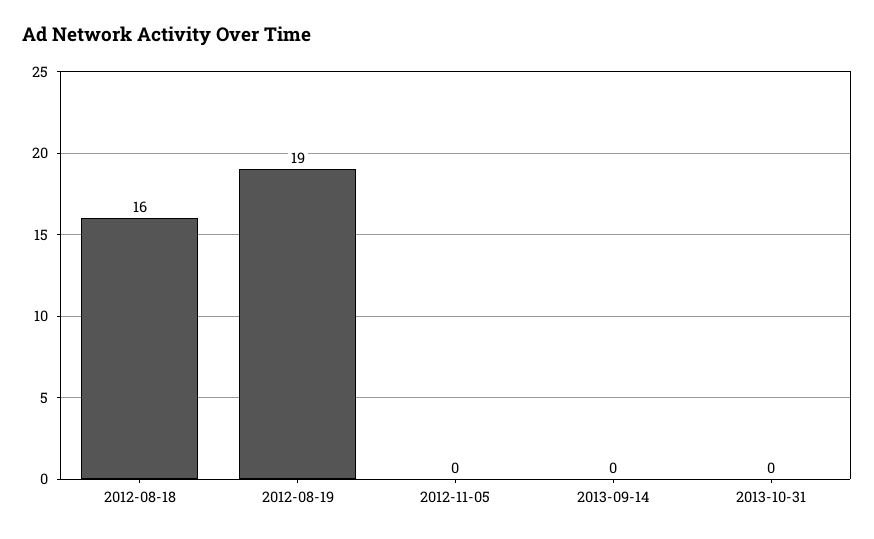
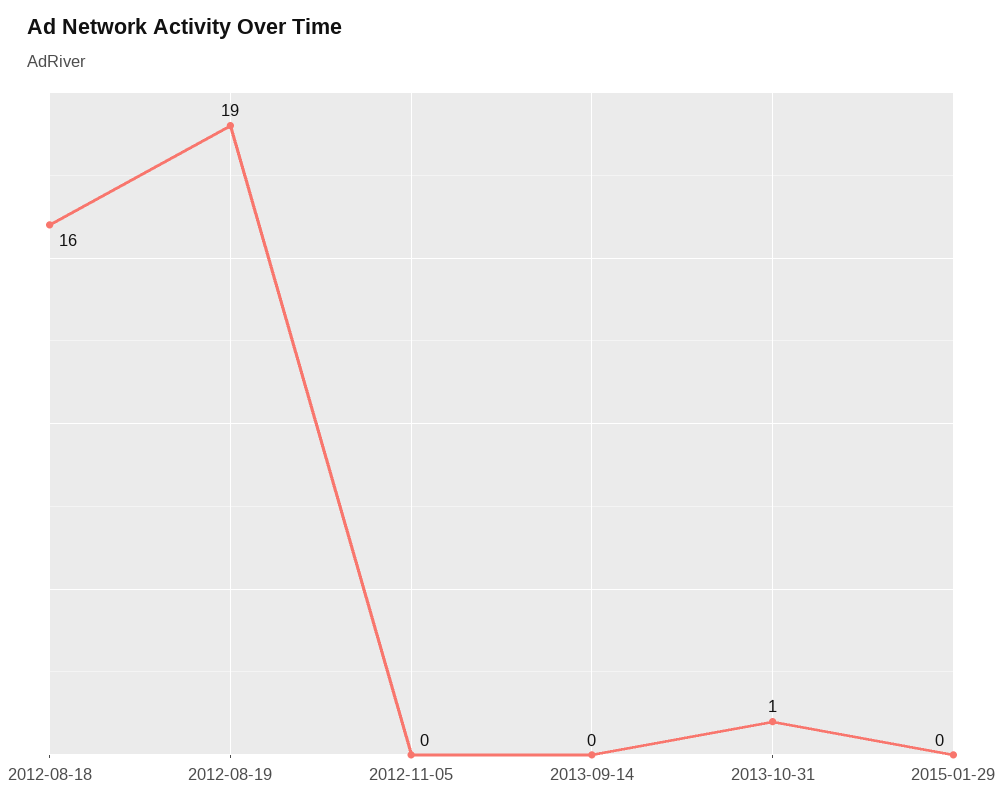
2013-10-31: 0 -> 1
2015-01-29: none -> 0

